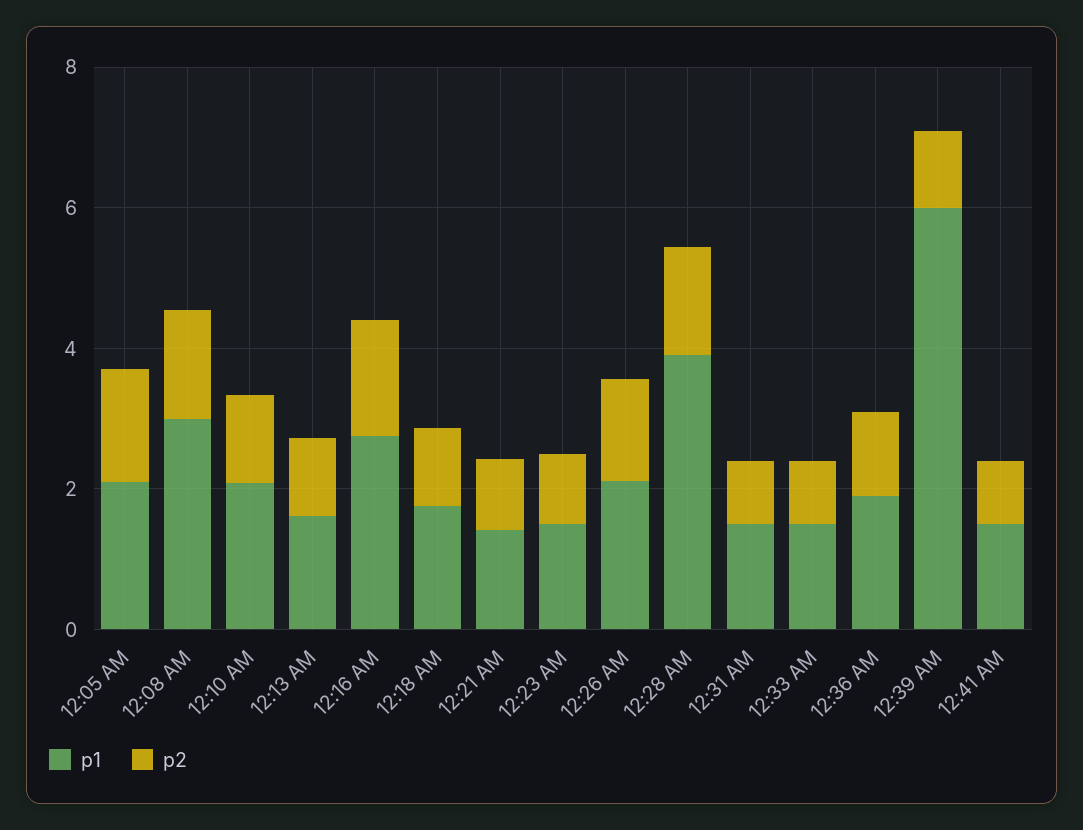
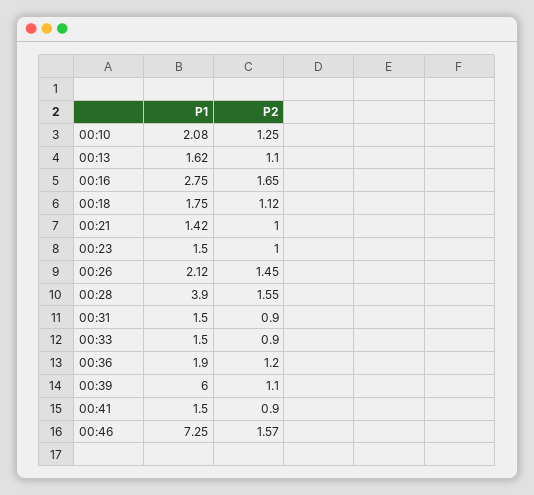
p1, 12:05 AM: 2 -> none
p2, 12:05 AM: 1.5 -> none
p1, 12:08 AM: 3 -> none
p2, 12:08 AM: 1.5 -> none
p1, 00:46: none -> 7.25
p2, 00:46: none -> 1.57

